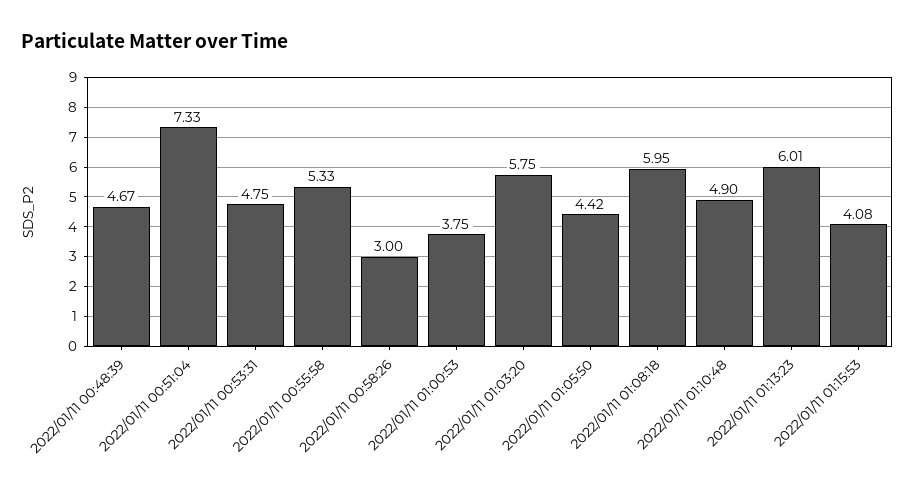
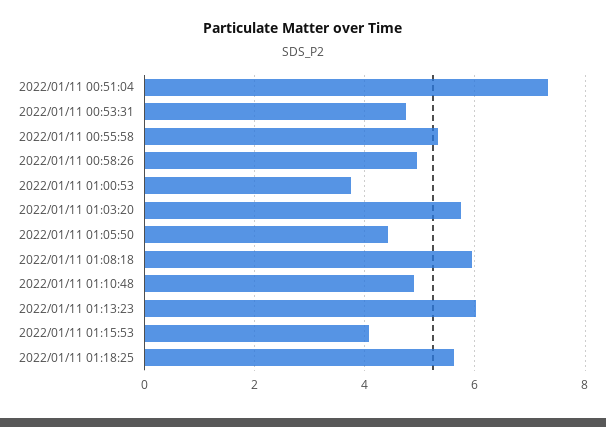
2022/01/11 00:48:39: 4.67 -> none
2022/01/11 00:58:26: 3 -> 5
2022/01/11 01:18:25: none -> 5.6

